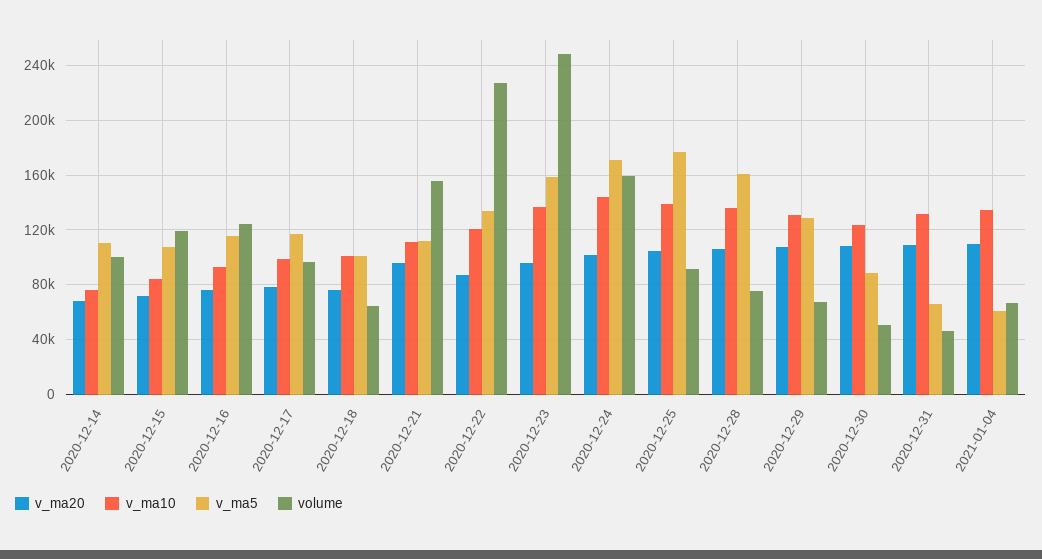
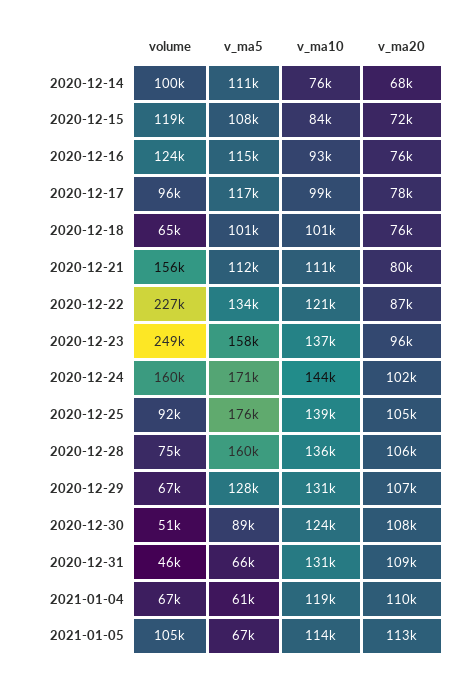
v_ma20, 2020-12-21: 95000 -> 80000
v_ma10, 2021-01-04: 135000 -> 119000
volume, 2021-01-05: none -> 105000
v_ma5, 2021-01-05: none -> 67000
v_ma10, 2021-01-05: none -> 114000
v_ma20, 2021-01-05: none -> 113000

